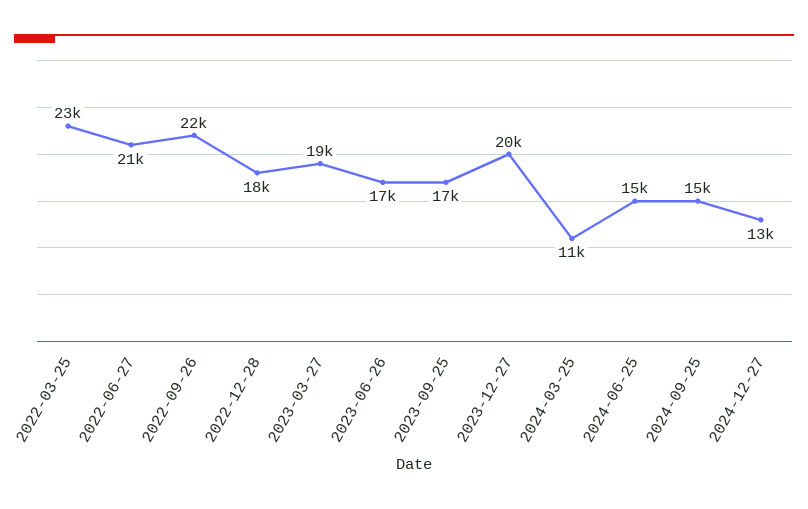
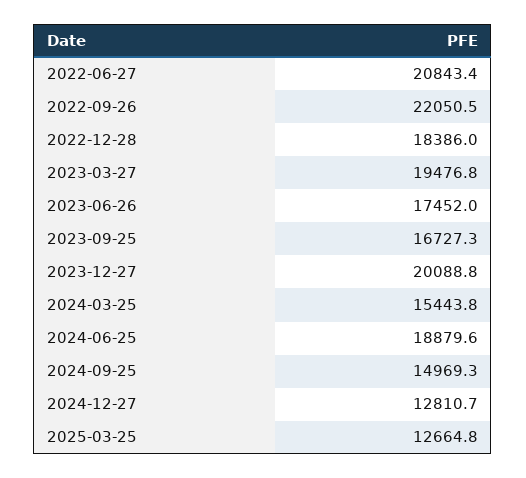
2022-03-25: 23000 -> none
2024-03-25: 11000 -> 15443.8
2024-06-25: 15000 -> 18879.6
2025-03-25: none -> 12664.8

